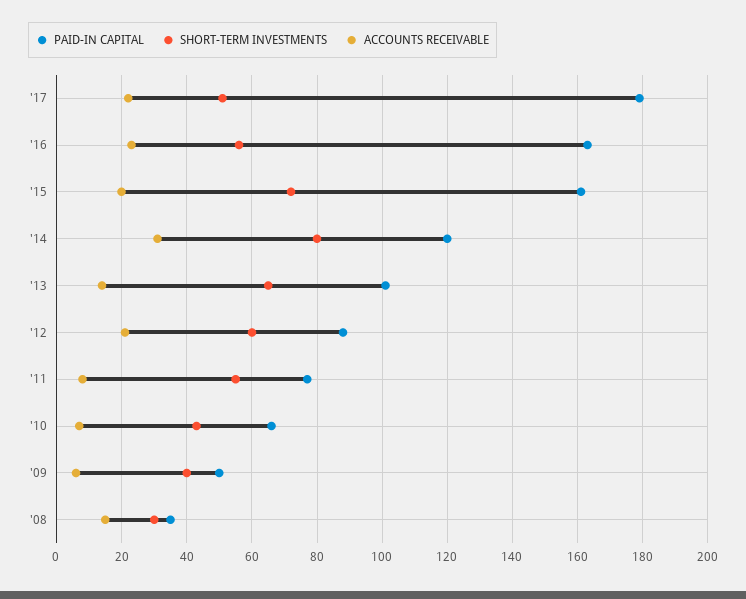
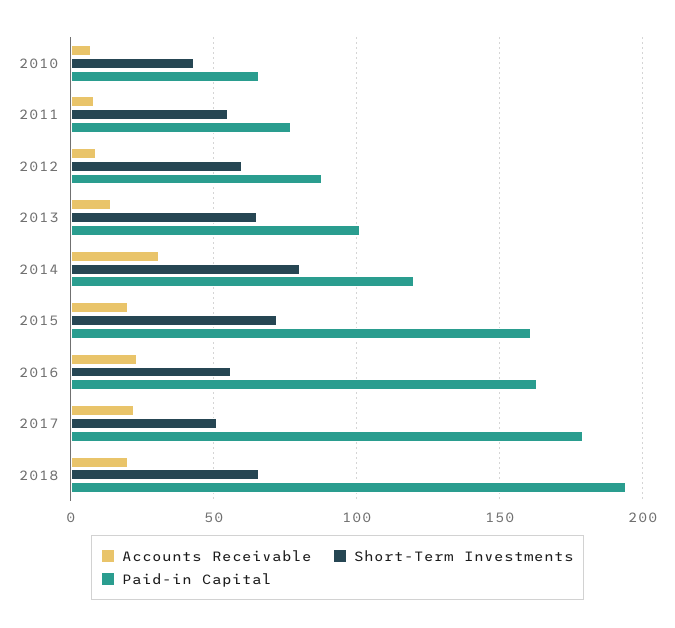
ACCOUNTS RECEIVABLE, '12: 20 -> 10
PAID-IN CAPITAL, '09: 50 -> none
SHORT-TERM INVESTMENTS, '09: 40 -> none
ACCOUNTS RECEIVABLE, '09: 5 -> none
PAID-IN CAPITAL, '08: 35 -> none
SHORT-TERM INVESTMENTS, '08: 30 -> none
ACCOUNTS RECEIVABLE, '08: 15 -> none
ACCOUNTS RECEIVABLE, 2018: none -> 20
SHORT-TERM INVESTMENTS, 2018: none -> 65
PAID-IN CAPITAL, 2018: none -> 195

